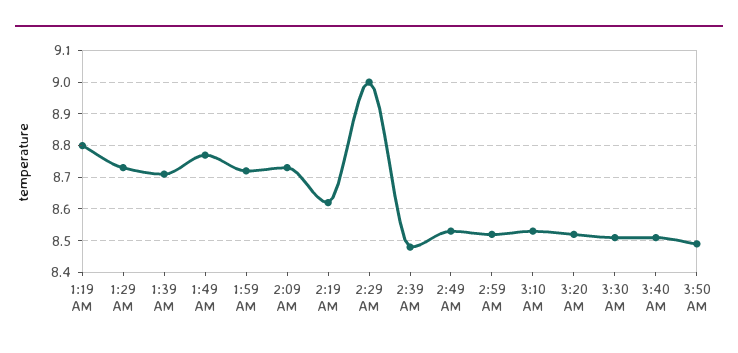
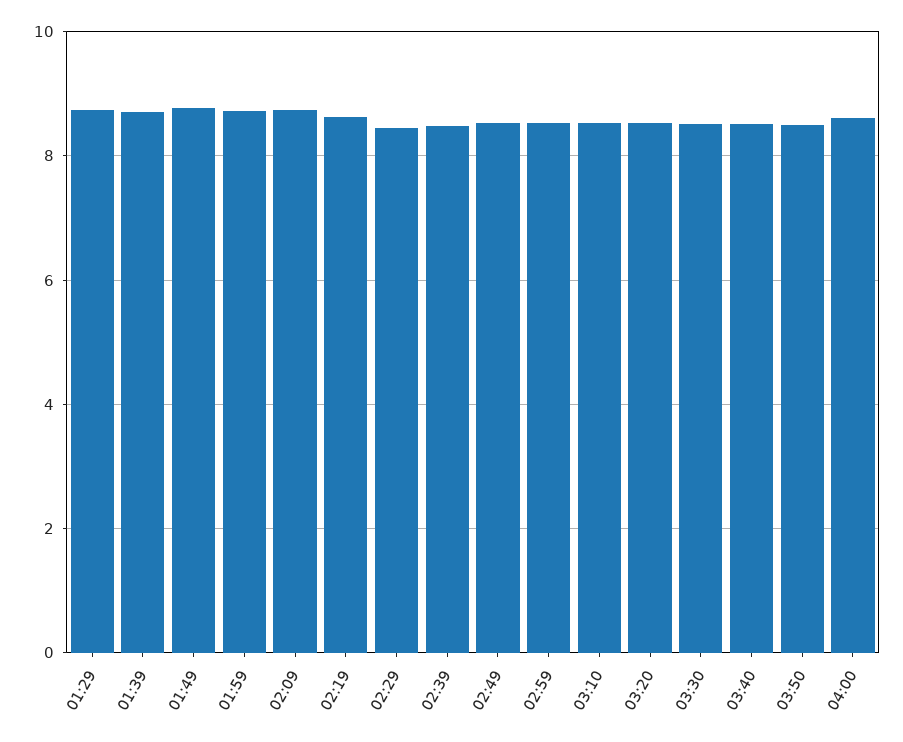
1:19 AM: 8.8 -> none
2:29 AM: 9 -> 8.4
04:00: none -> 8.6

